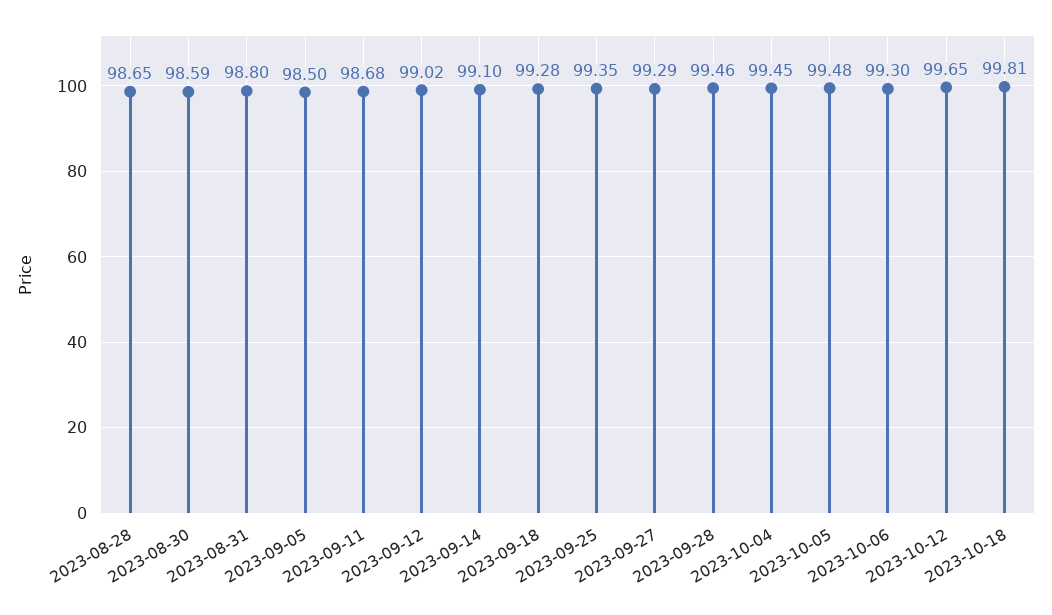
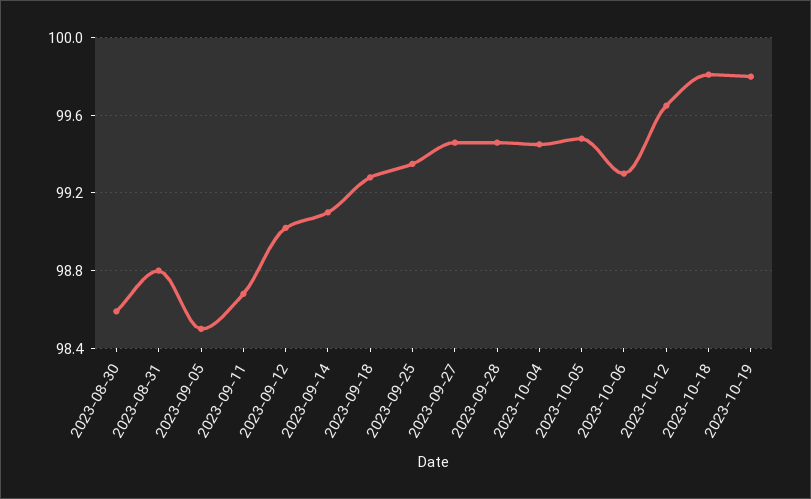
2023-08-28: 98.65 -> none
2023-09-27: 99.29 -> 99.45
2023-10-19: none -> 99.8

